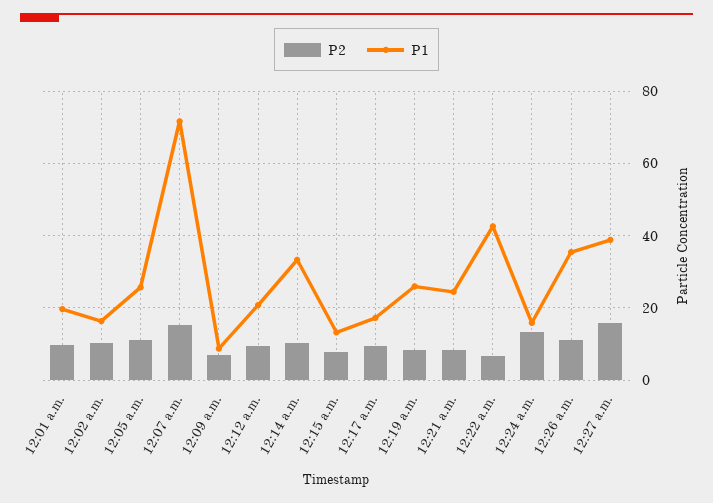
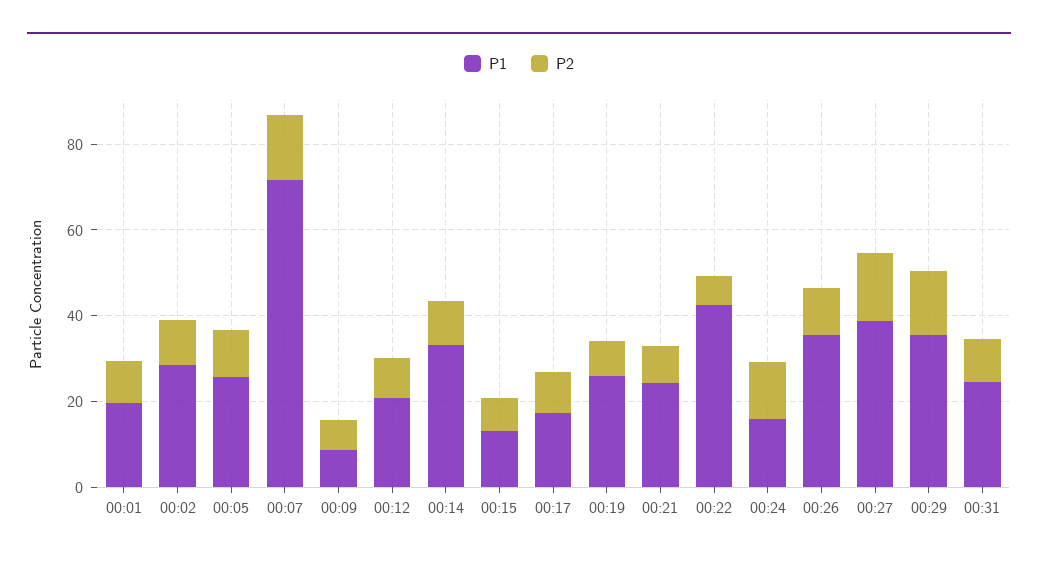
P1, 12:02 a.m.: 16 -> 30
P1, 00:29: none -> 35
P2, 00:29: none -> 15
P1, 00:31: none -> 25
P2, 00:31: none -> 10

